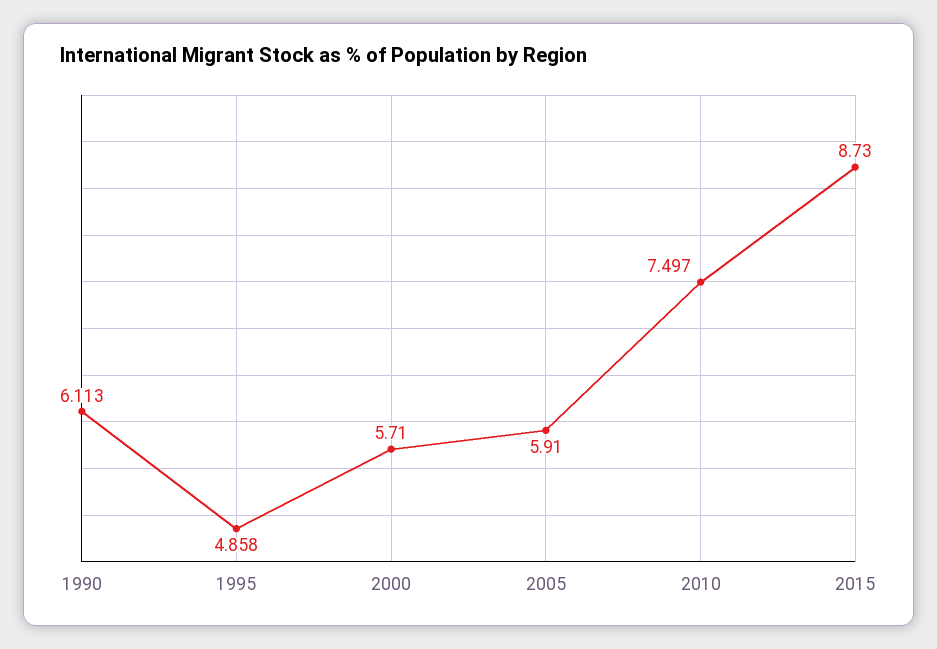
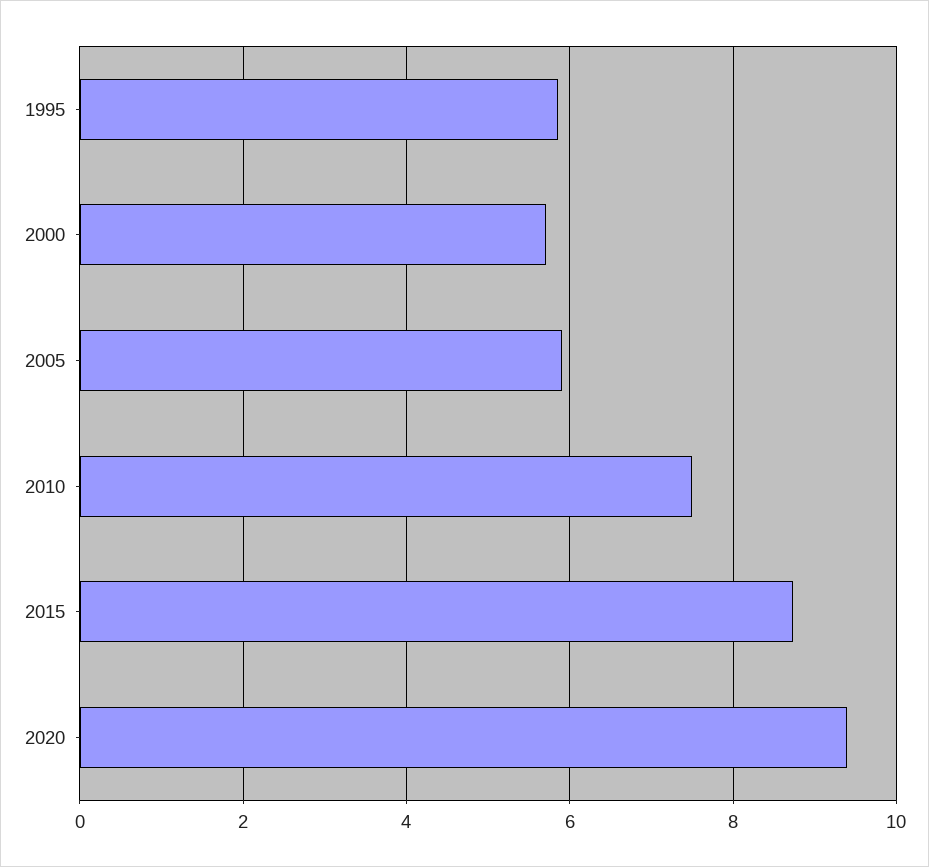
1990: 6.113 -> none
1995: 4.858 -> 5.8
2020: none -> 9.4

